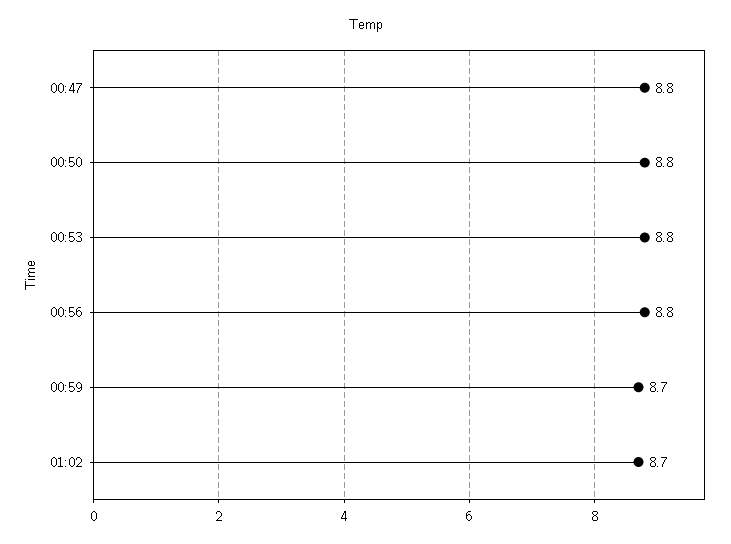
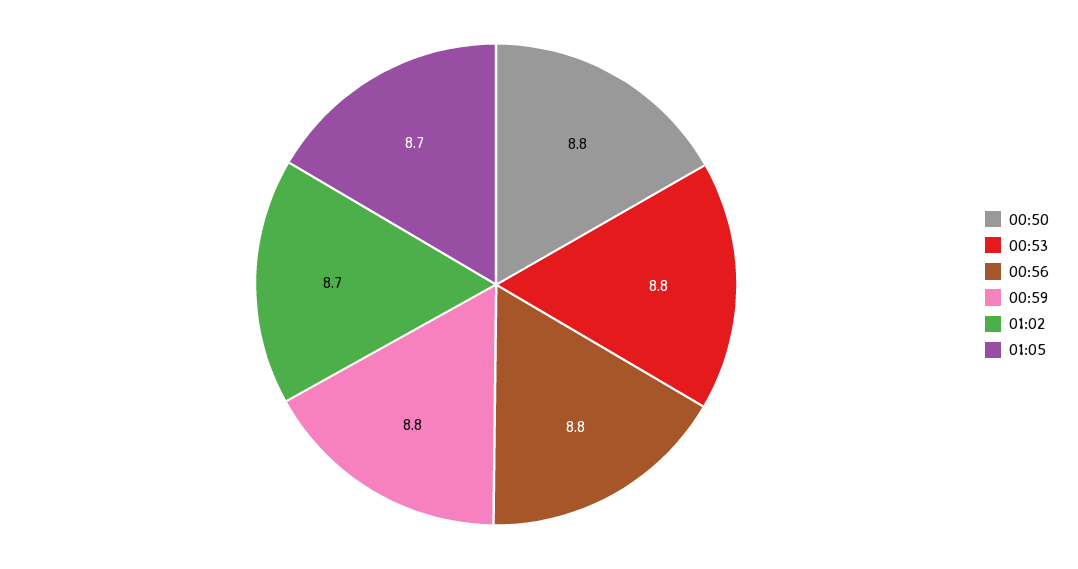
00:47: 8.8 -> none
00:59: 8.7 -> 8.8
01:05: none -> 8.7

